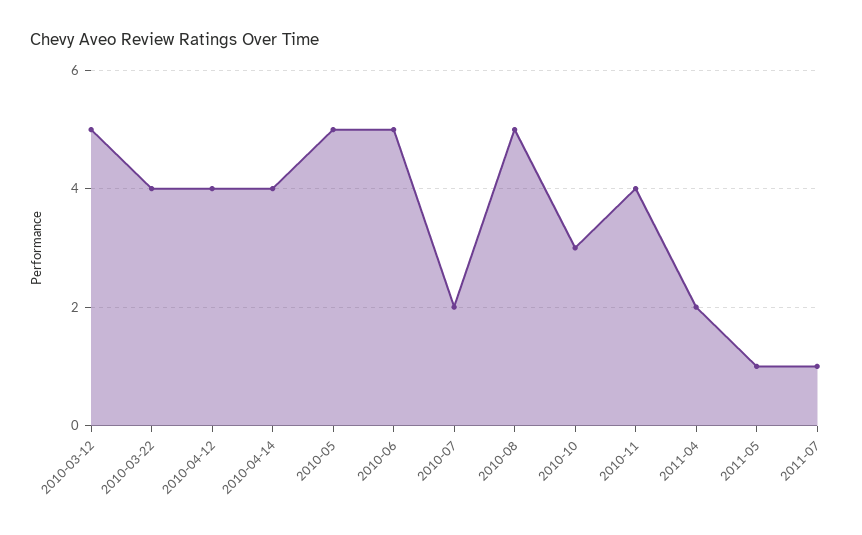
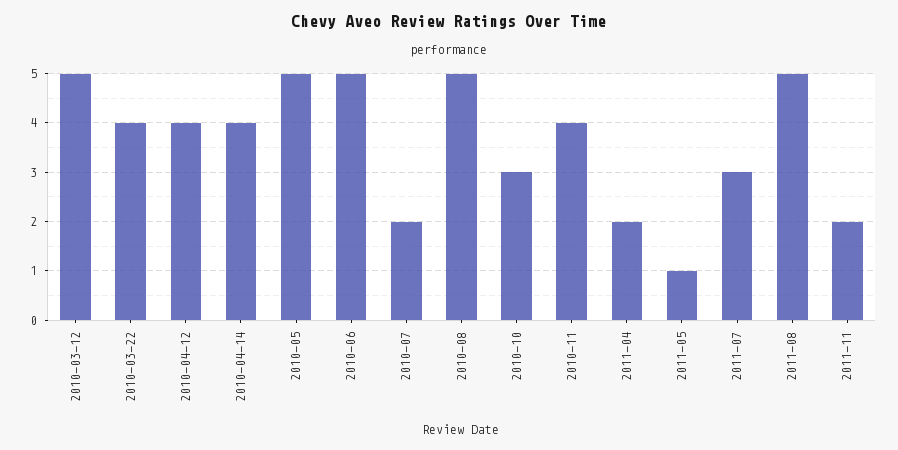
2011-07: 1 -> 3
2011-08: none -> 5
2011-11: none -> 2

